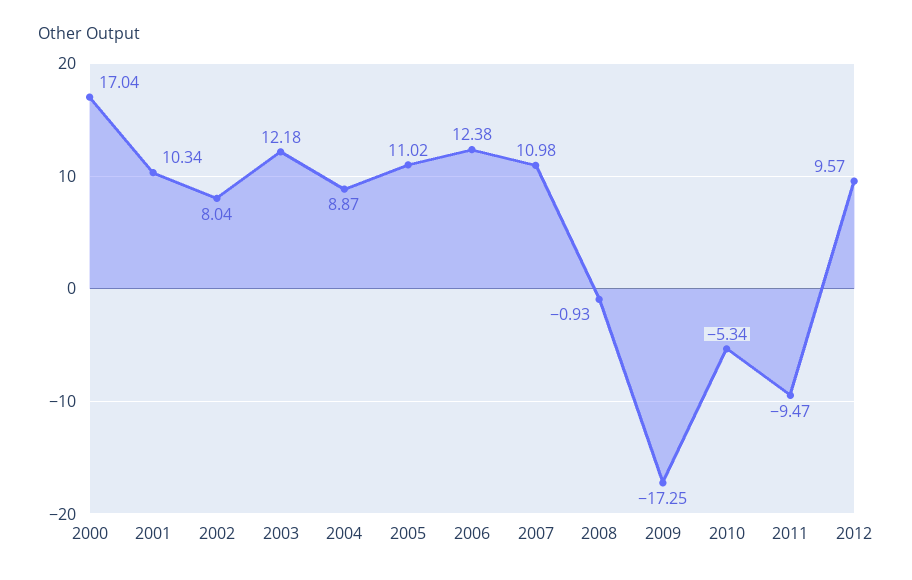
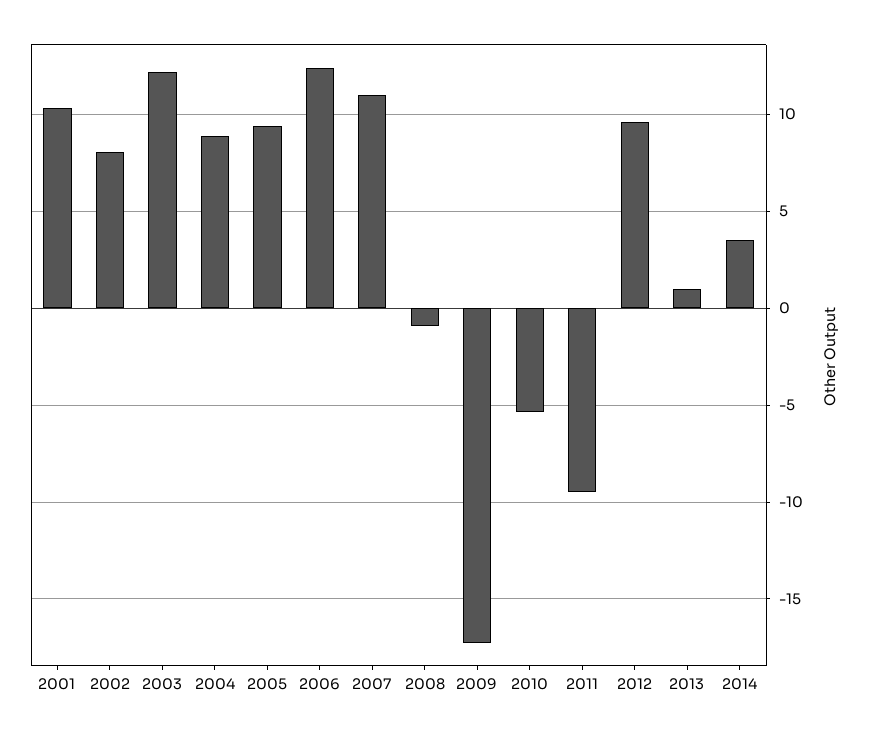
2000: 17.04 -> none
2005: 11.02 -> 9.5
2013: none -> 1
2014: none -> 3.5

